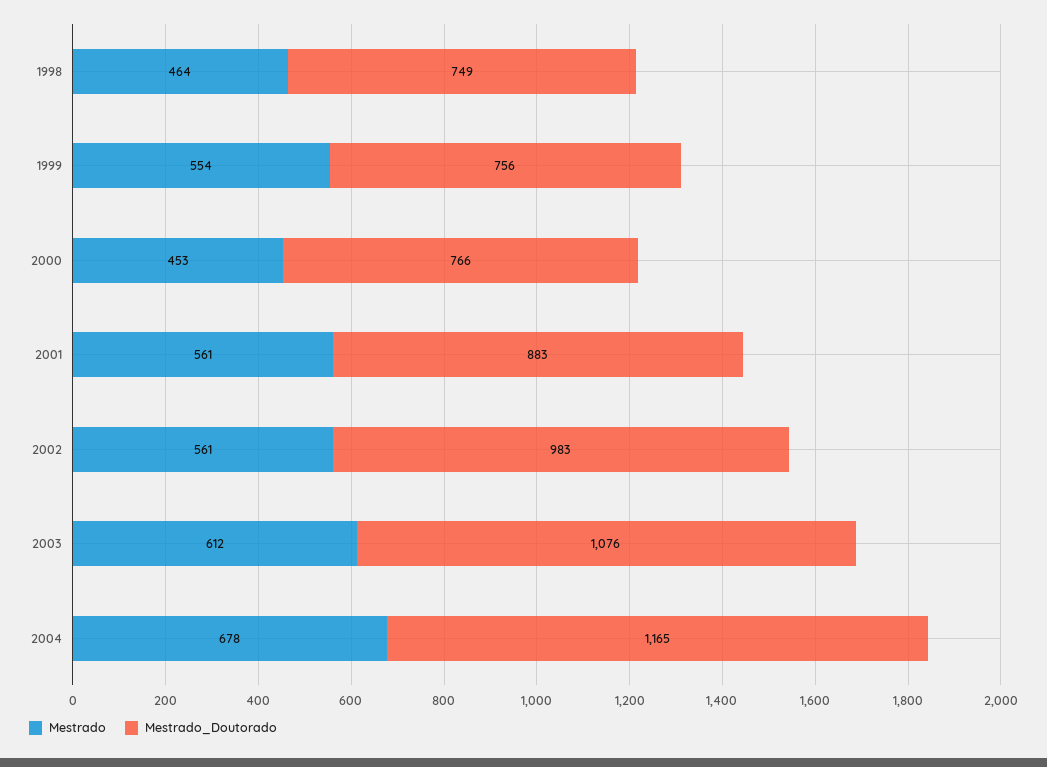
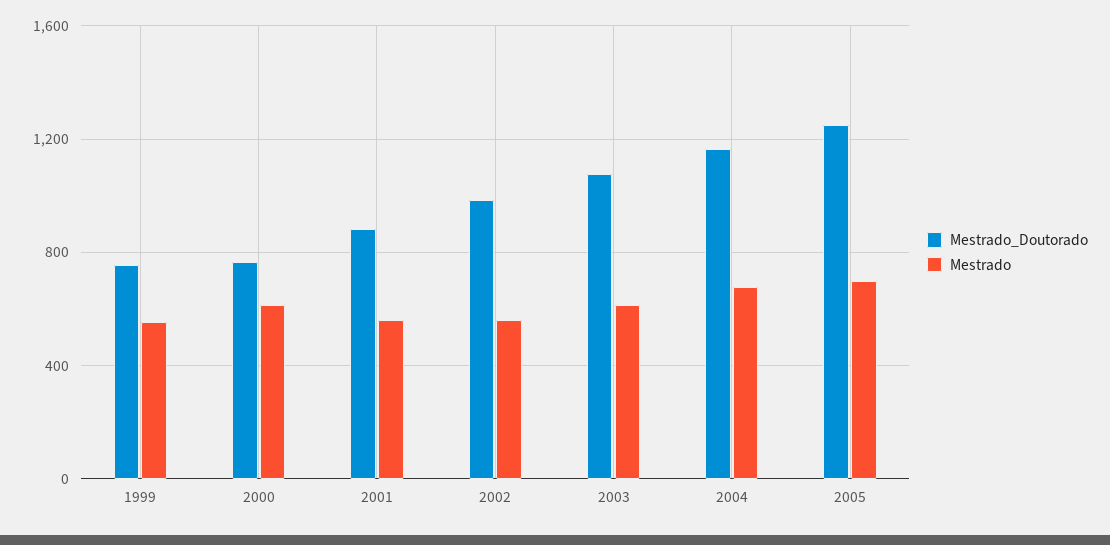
Mestrado, 1998: 464 -> none
Mestrado_Doutorado, 1998: 749 -> none
Mestrado, 2000: 453 -> 600
Mestrado_Doutorado, 2005: none -> 1250
Mestrado, 2005: none -> 700

